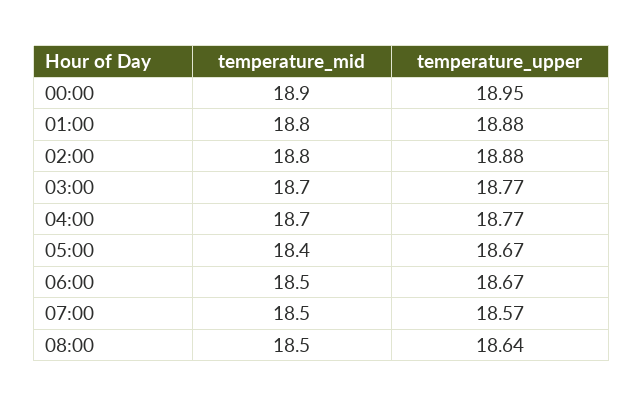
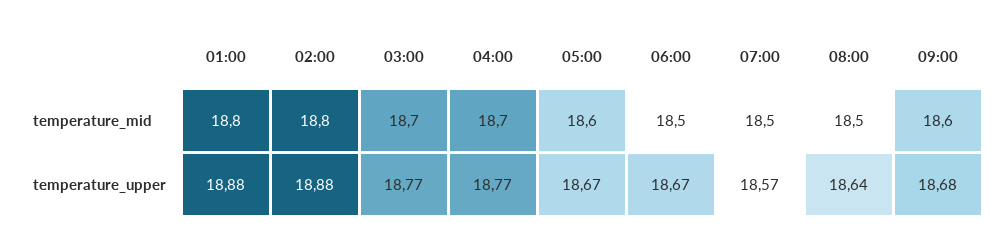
temperature_mid, 00:00: 18.9 -> none
temperature_upper, 00:00: 18.95 -> none
temperature_mid, 05:00: 18.4 -> 18.6
temperature_mid, 09:00: none -> 18.6
temperature_upper, 09:00: none -> 18.68

